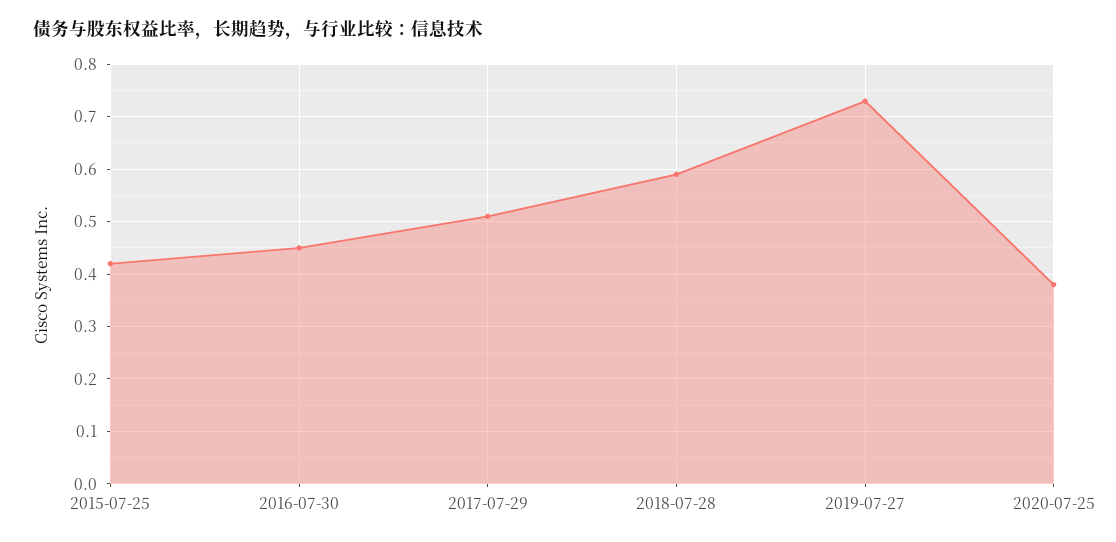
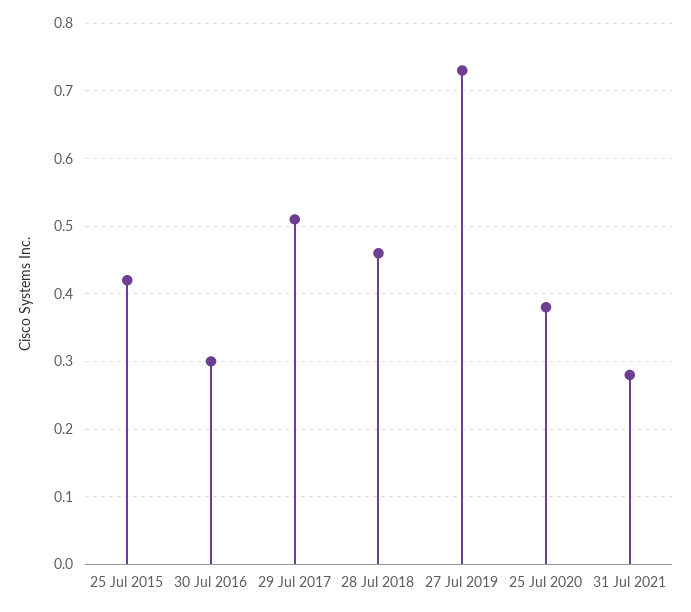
2016-07-30: 0.45 -> 0.3
2018-07-28: 0.6 -> 0.46
31 Jul 2021: none -> 0.28

